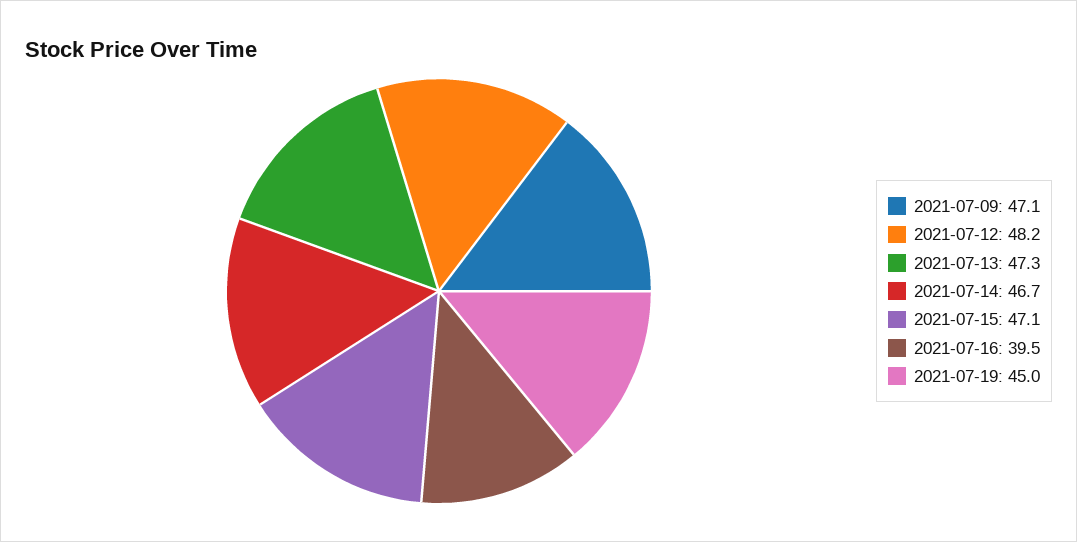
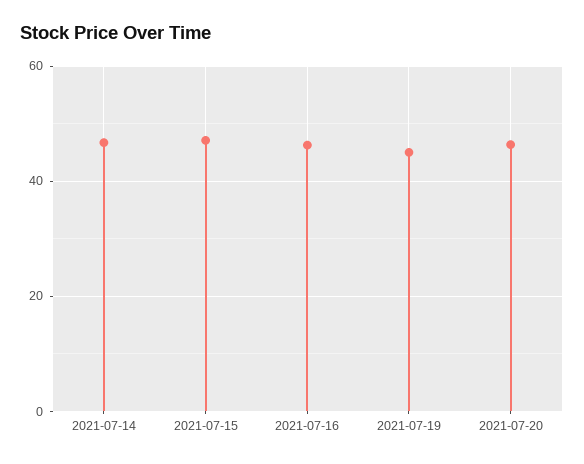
2021-07-09: 47.1 -> none
2021-07-12: 48.2 -> none
2021-07-13: 47.3 -> none
2021-07-16: 39.5 -> 46
2021-07-20: none -> 46

